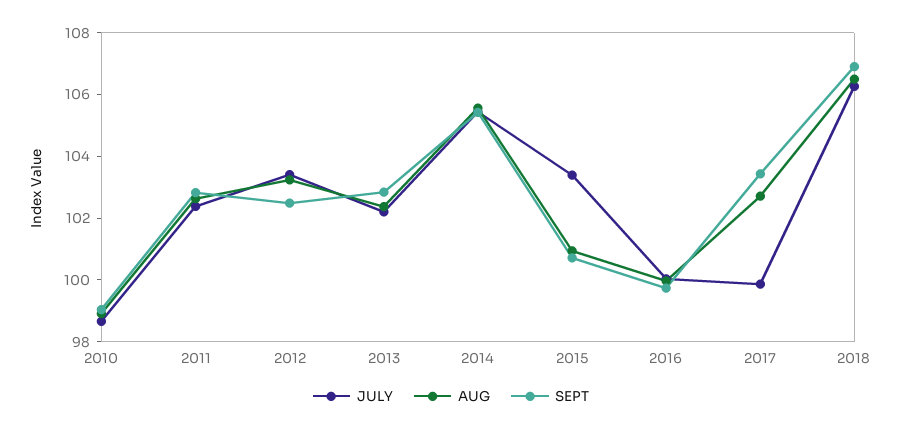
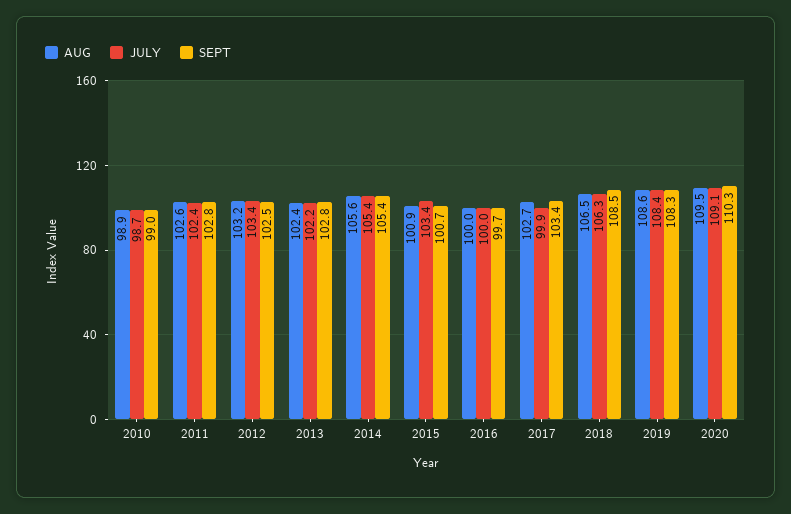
SEPT, 2018: 107 -> 108.5
AUG, 2019: none -> 108.6
JULY, 2019: none -> 108.4
SEPT, 2019: none -> 108.3
AUG, 2020: none -> 109.5
JULY, 2020: none -> 109.1
SEPT, 2020: none -> 110.3

